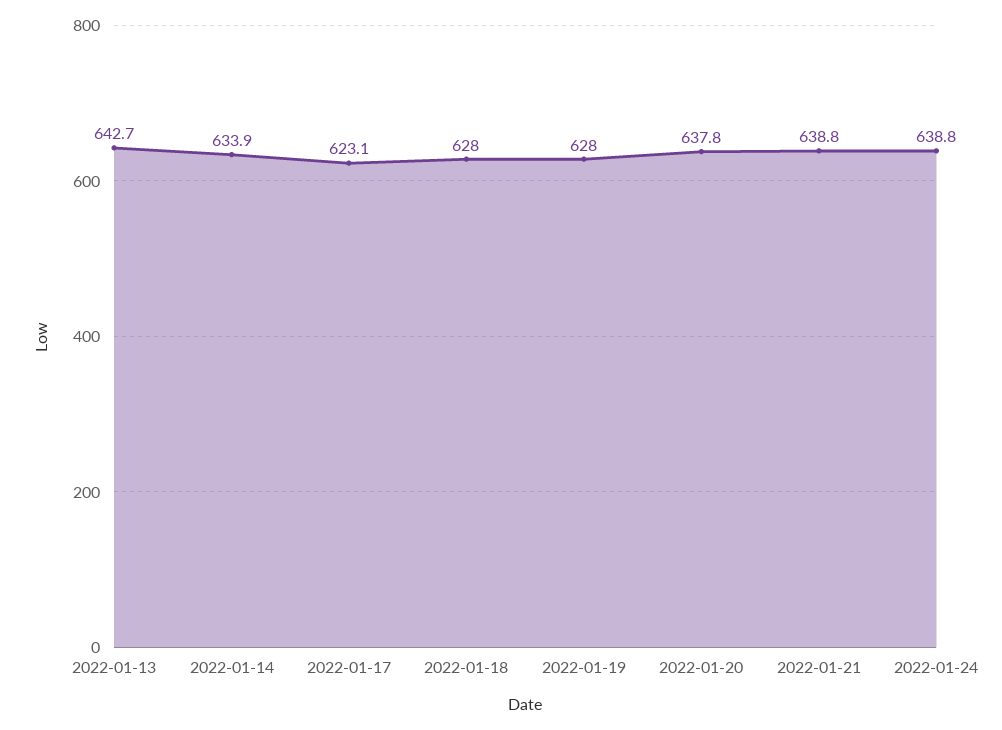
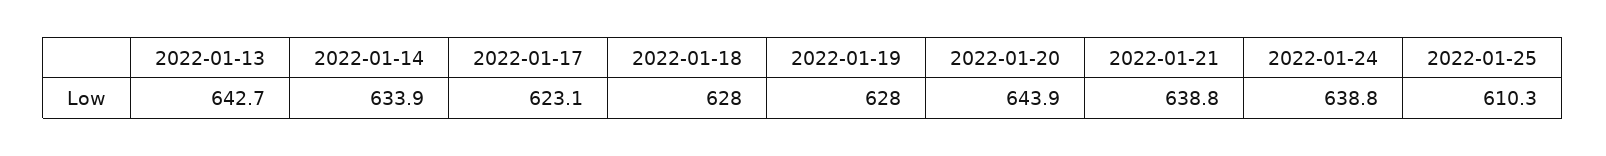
2022-01-20: 637.8 -> 643.9
2022-01-25: none -> 610.3

